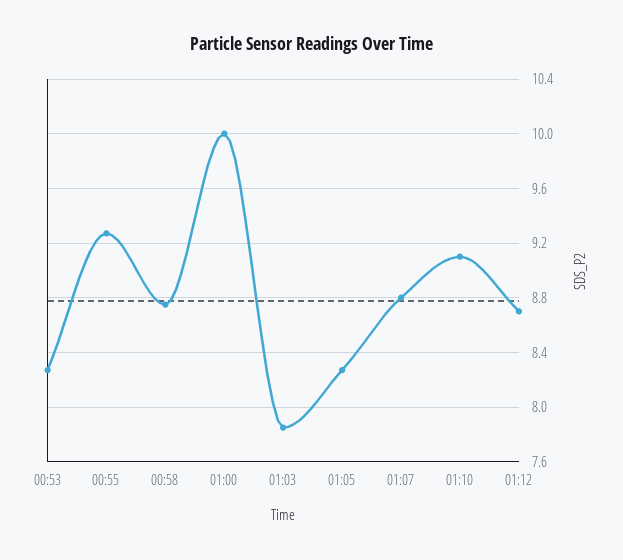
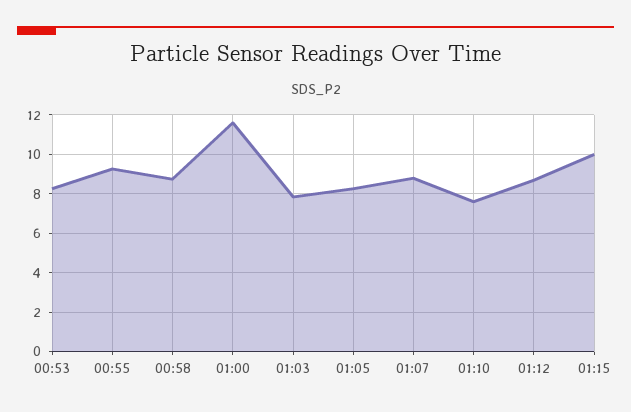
01:00: 10 -> 11.5
01:10: 9.1 -> 7.5
01:15: none -> 10

